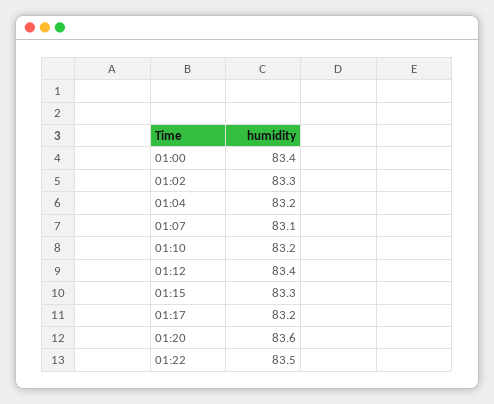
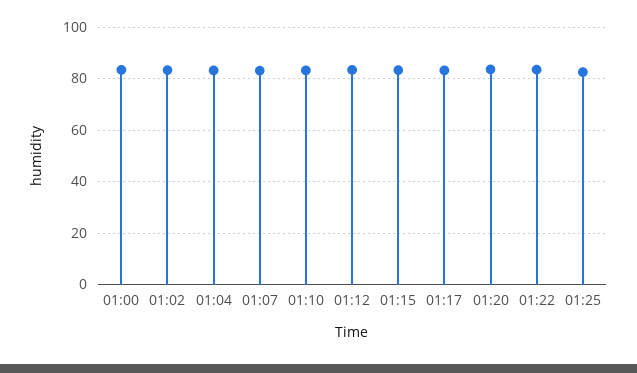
01:25: none -> 82.5

